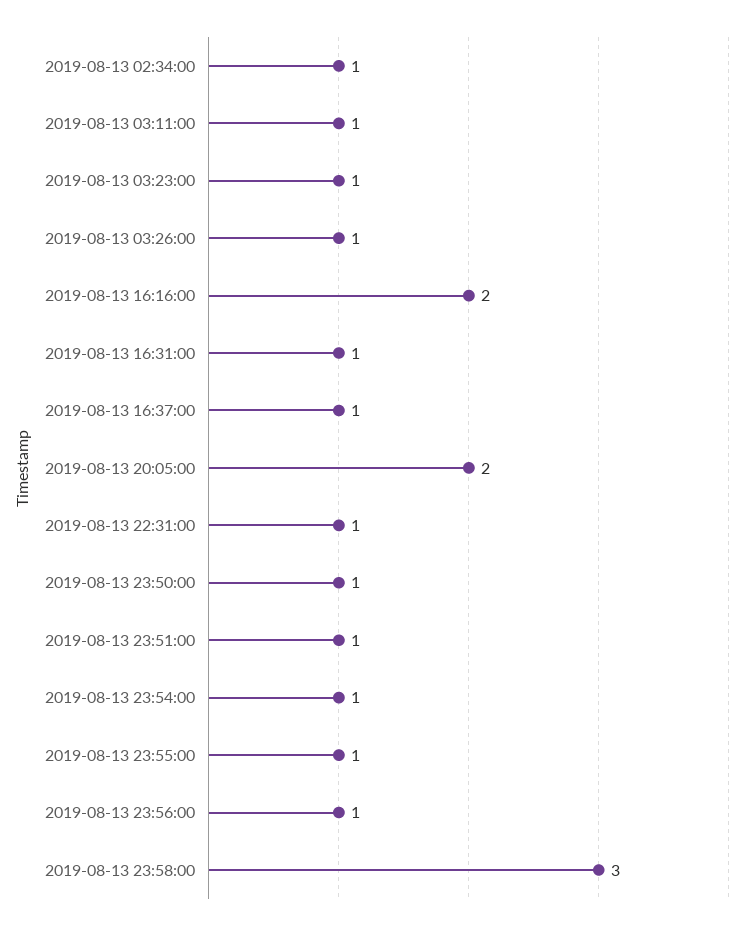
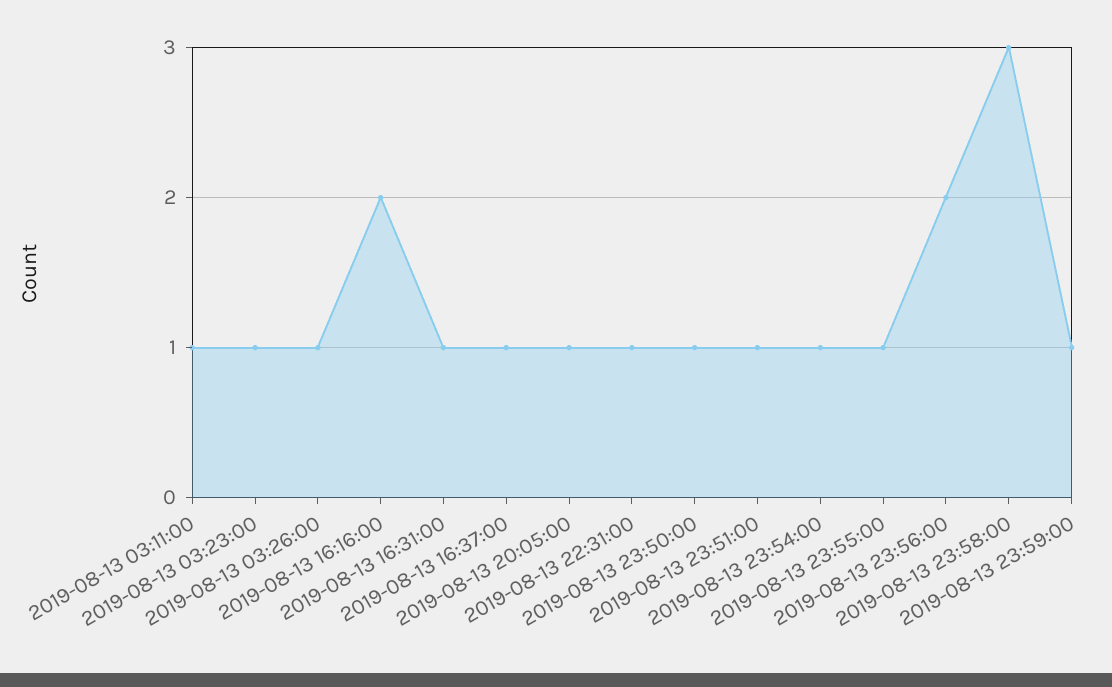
2019-08-13 02:34:00: 1 -> none
2019-08-13 20:05:00: 2 -> 1
2019-08-13 23:56:00: 1 -> 2
2019-08-13 23:59:00: none -> 1

